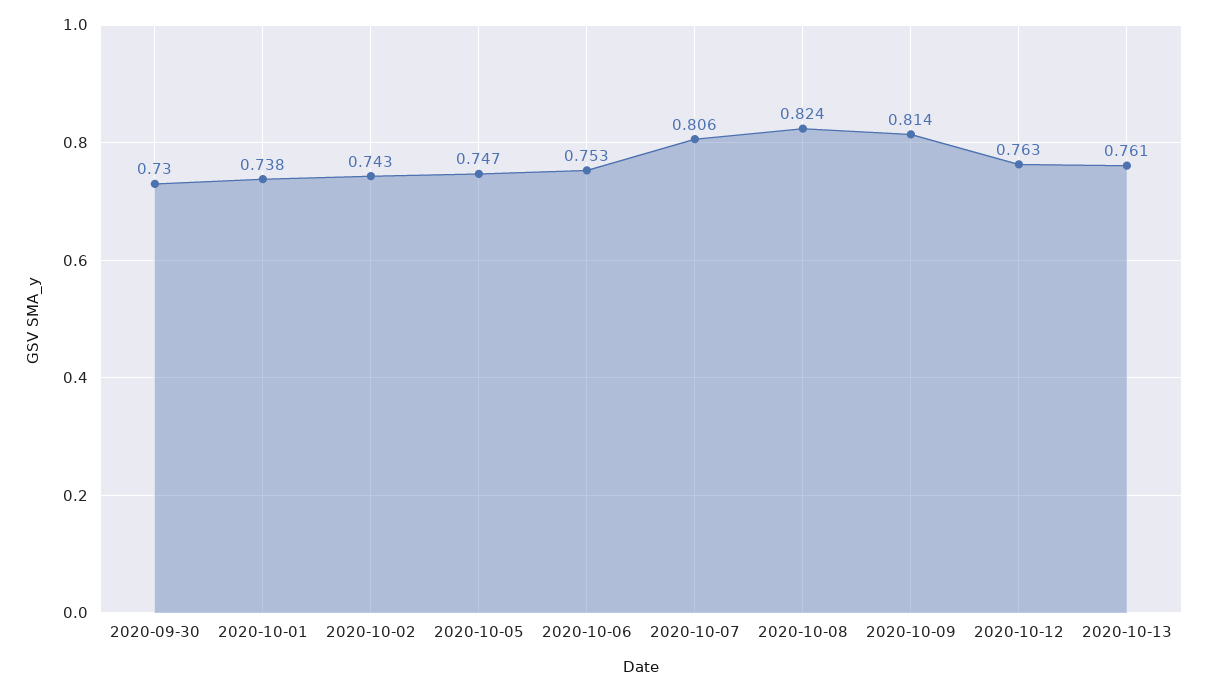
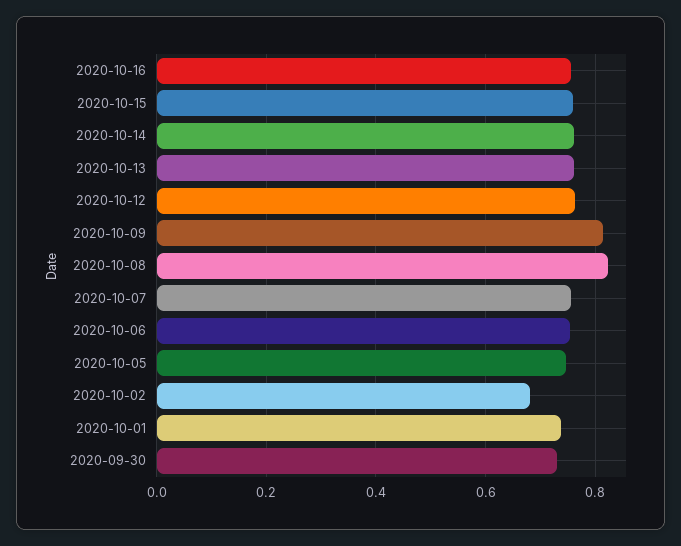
2020-10-02: 0.743 -> 0.68
2020-10-07: 0.806 -> 0.76
2020-10-16: none -> 0.76
2020-10-15: none -> 0.76
2020-10-14: none -> 0.76

